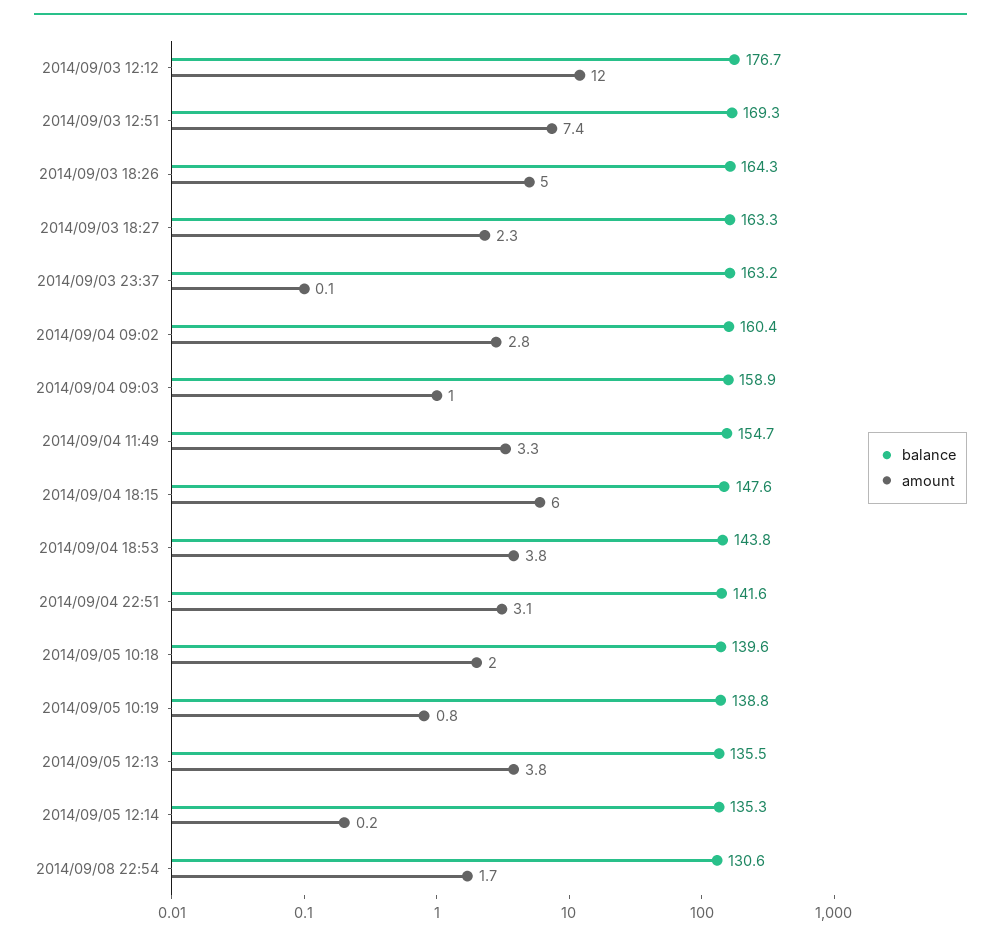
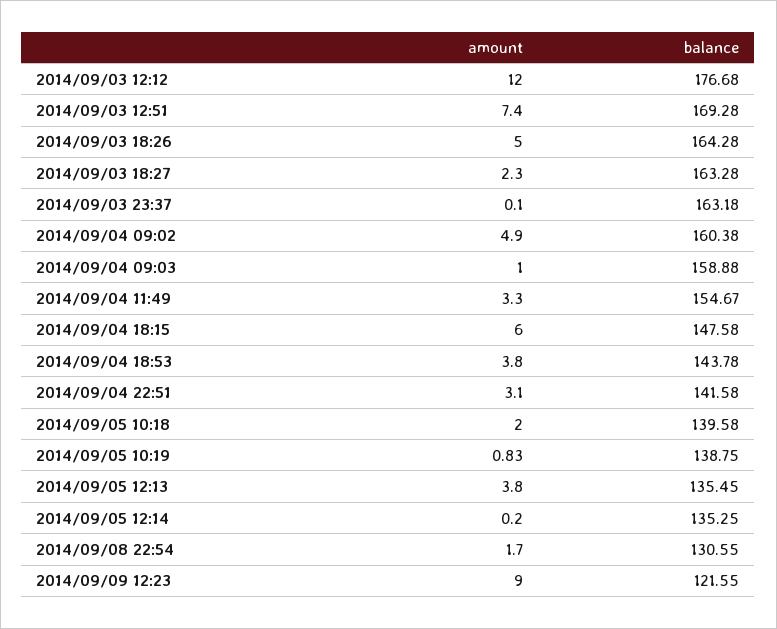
amount, 2014/09/04 09:02: 2.8 -> 4.9
amount, 2014/09/09 12:23: none -> 9
balance, 2014/09/09 12:23: none -> 121.55

